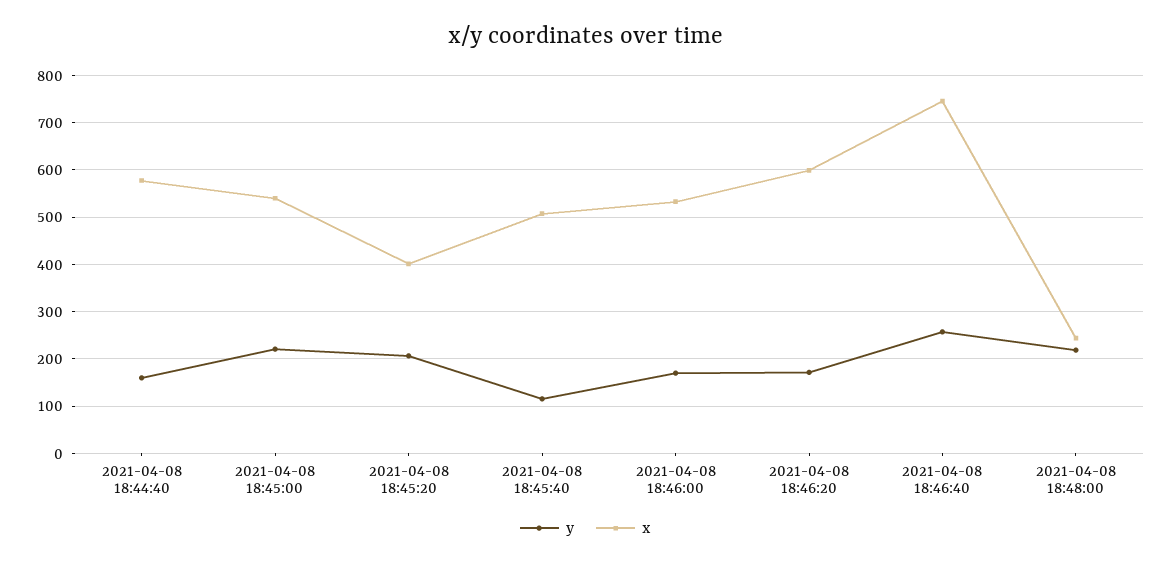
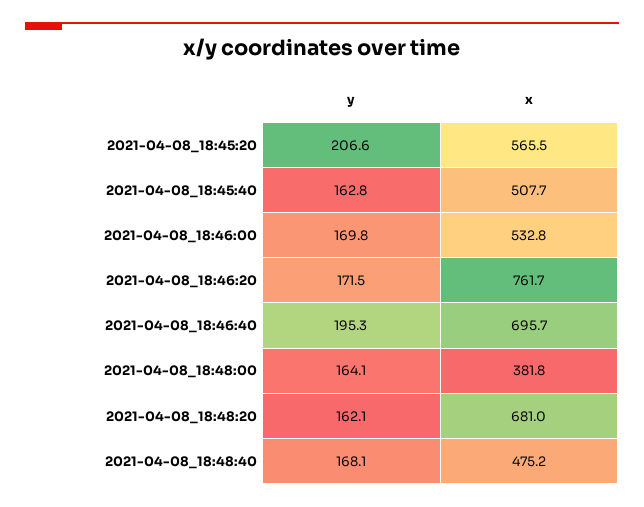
y, 2021-04-08 18:44:40: 160 -> none
x, 2021-04-08 18:44:40: 580 -> none
y, 2021-04-08 18:45:00: 220 -> none
x, 2021-04-08 18:45:00: 540 -> none
x, 2021-04-08 18:45:20: 400 -> 565.5
y, 2021-04-08 18:45:40: 120 -> 162.8
x, 2021-04-08 18:46:20: 600 -> 761.7
y, 2021-04-08 18:46:40: 260 -> 195.3
x, 2021-04-08 18:46:40: 740 -> 695.7
y, 2021-04-08 18:48:00: 220 -> 164.1
x, 2021-04-08 18:48:00: 240 -> 381.8
y, 2021-04-08_18:48:20: none -> 162.1
x, 2021-04-08_18:48:20: none -> 681
y, 2021-04-08_18:48:40: none -> 168.1
x, 2021-04-08_18:48:40: none -> 475.2

